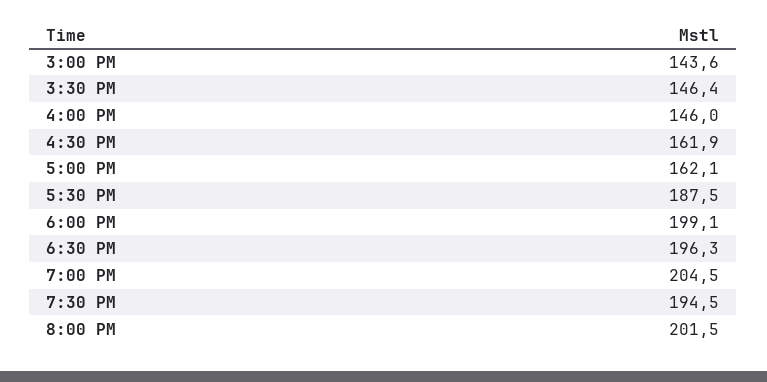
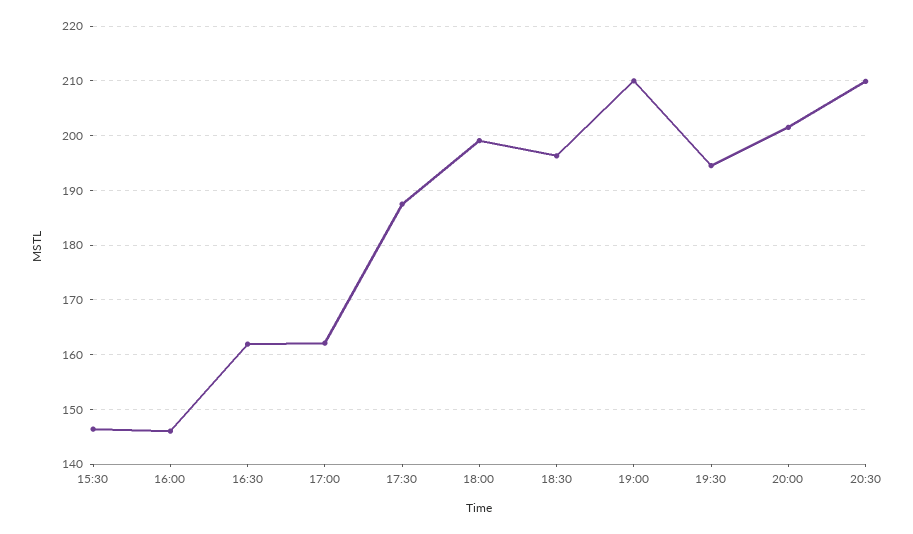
3:00 PM: 143.6 -> none
7:00 PM: 204.5 -> 210
20:30: none -> 210

